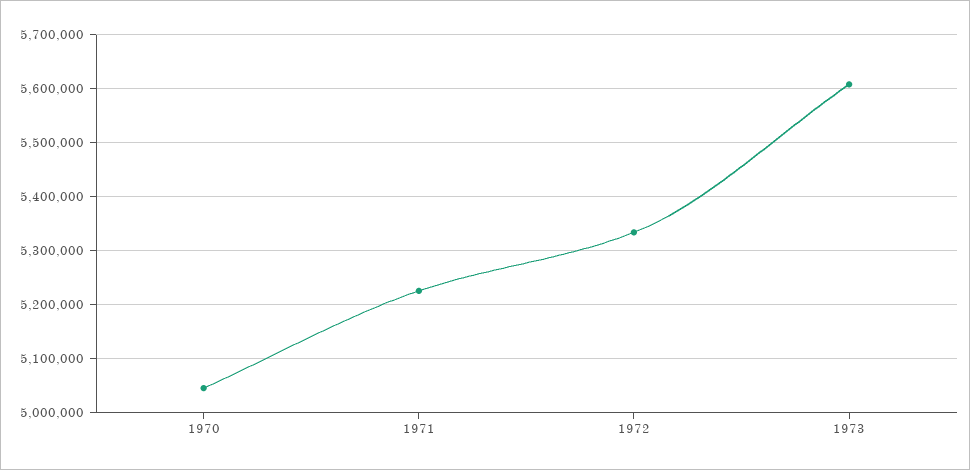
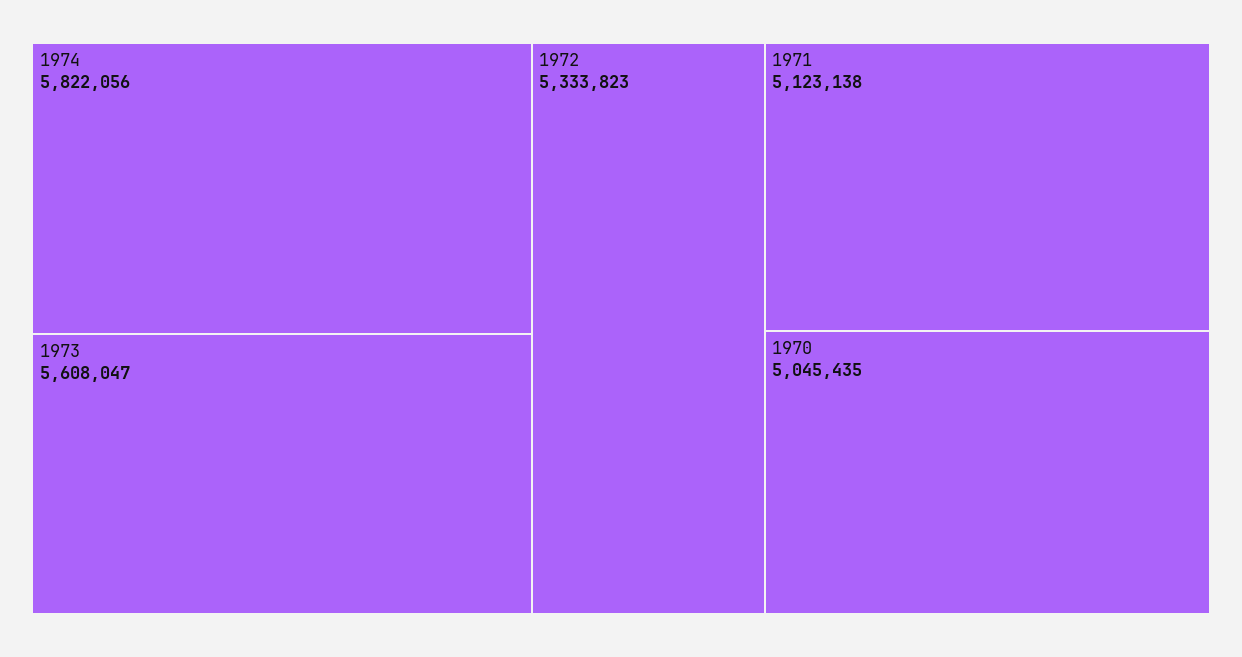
1971: 5220000 -> 5123138
1974: none -> 5822056

